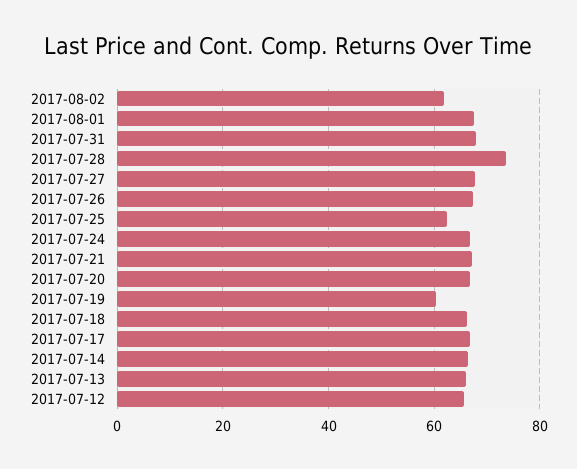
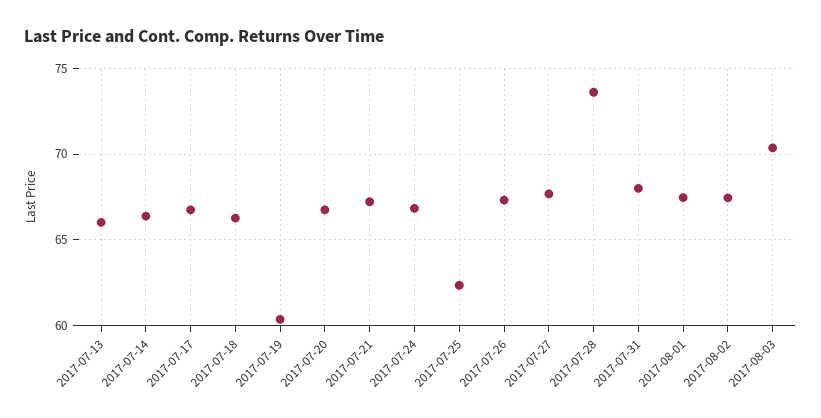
2017-08-02: 62 -> 67.5
2017-07-12: 66 -> none
2017-08-03: none -> 70.5

